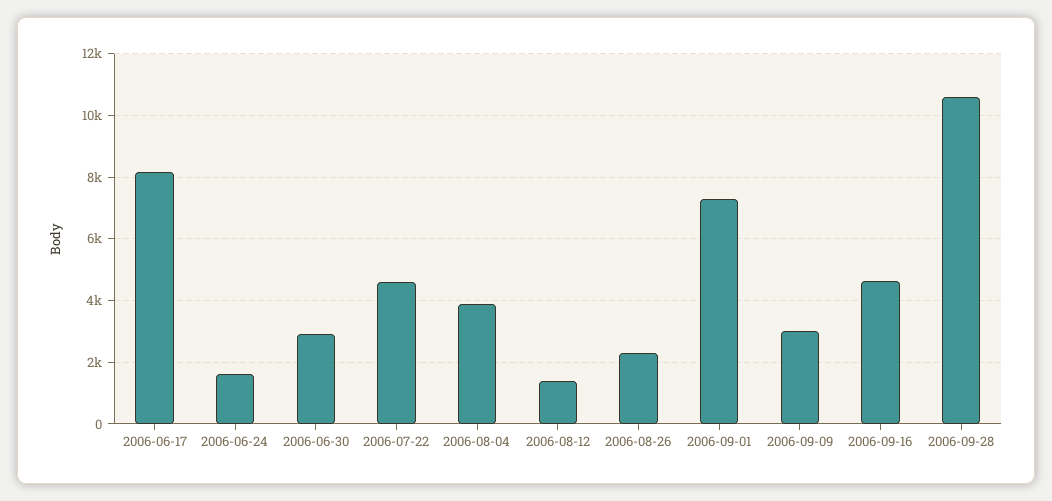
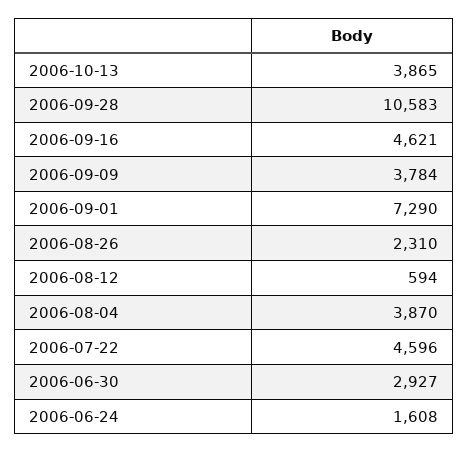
2006-06-17: 8200 -> none
2006-08-12: 1400 -> 594
2006-09-09: 3000 -> 3784
2006-10-13: none -> 3865

